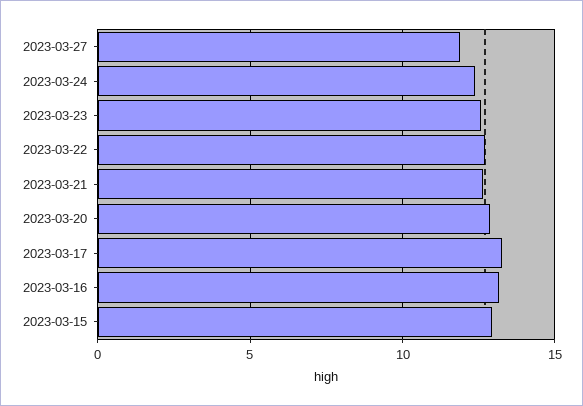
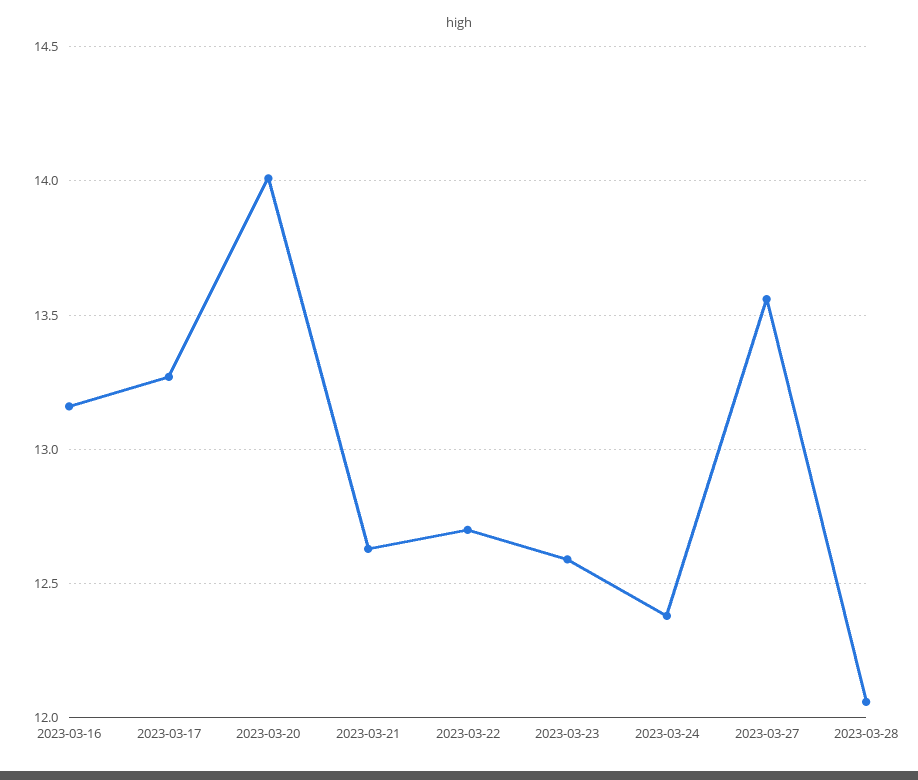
2023-03-27: 12 -> 13.55
2023-03-20: 13 -> 14
2023-03-15: 13 -> none
2023-03-28: none -> 12.05

